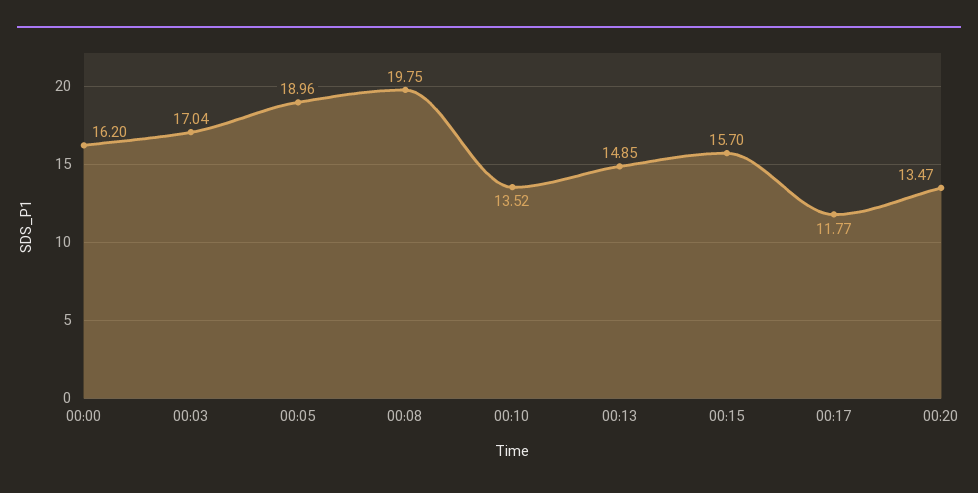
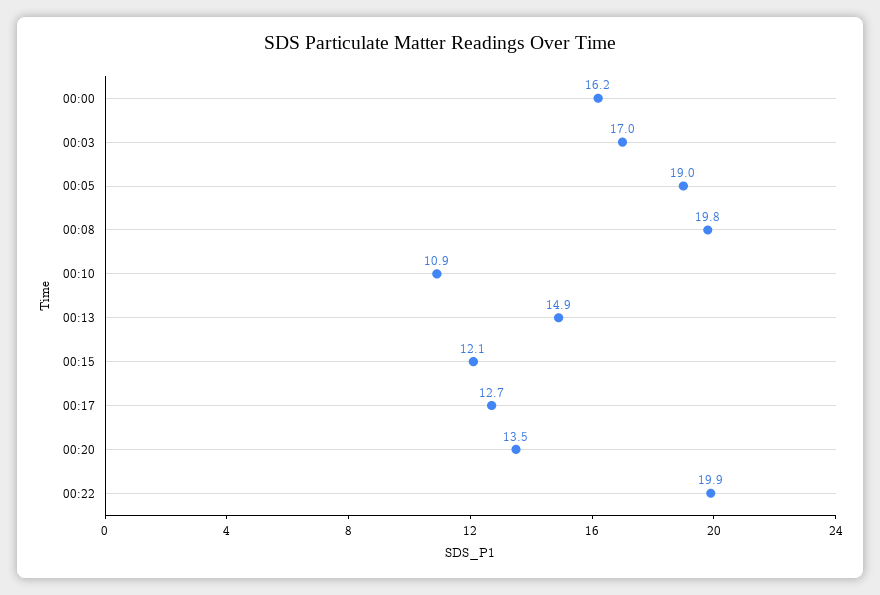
00:10: 13.52 -> 10.9
00:15: 15.7 -> 12.1
00:17: 11.77 -> 12.7
00:22: none -> 19.9

